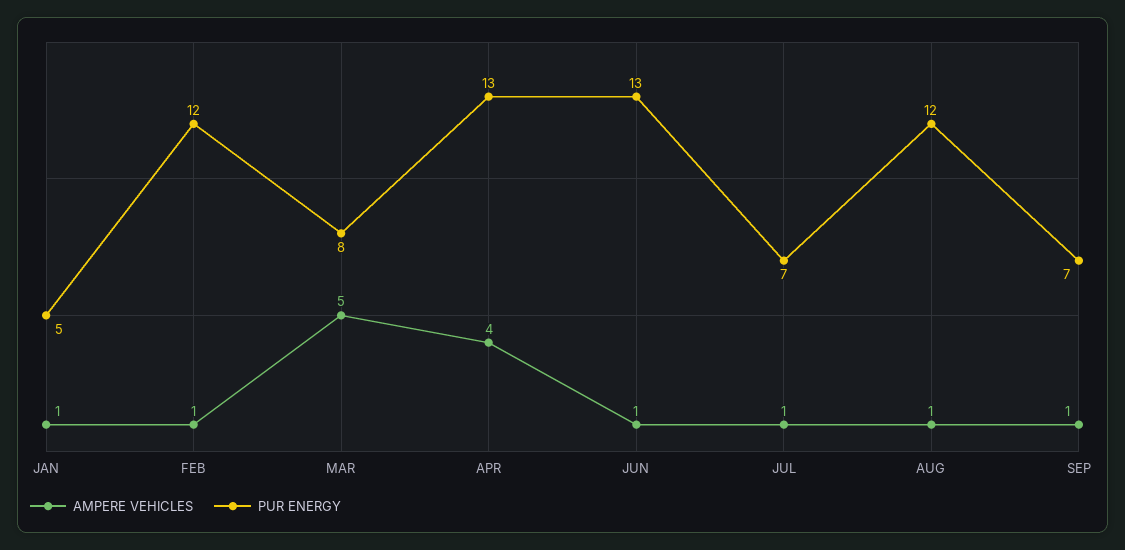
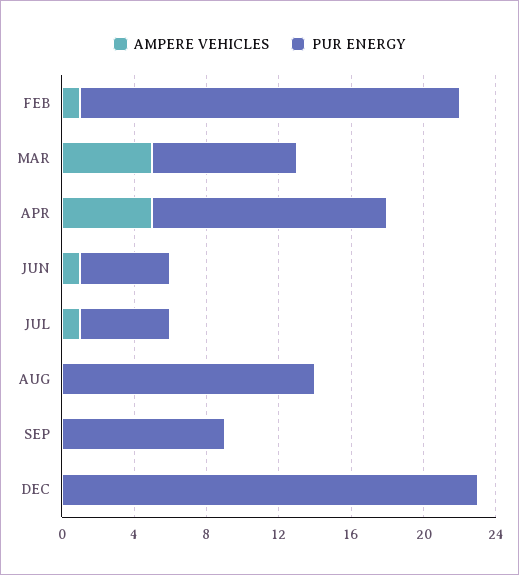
AMPERE VEHICLES, JAN: 1 -> none
PUR ENERGY, JAN: 5 -> none
PUR ENERGY, FEB: 12 -> 21
AMPERE VEHICLES, APR: 4 -> 5
PUR ENERGY, JUN: 13 -> 5
PUR ENERGY, JUL: 7 -> 5
AMPERE VEHICLES, AUG: 1 -> 0
PUR ENERGY, AUG: 12 -> 14
AMPERE VEHICLES, SEP: 1 -> 0
PUR ENERGY, SEP: 7 -> 9
AMPERE VEHICLES, DEC: none -> 0
PUR ENERGY, DEC: none -> 23

